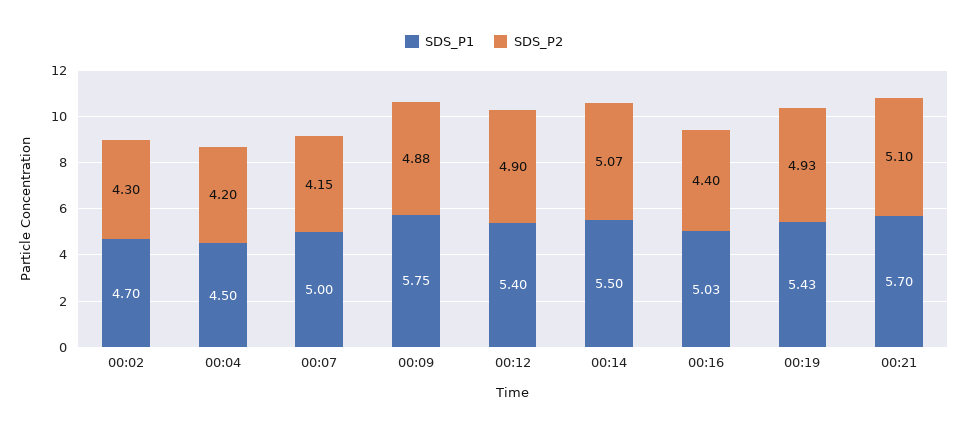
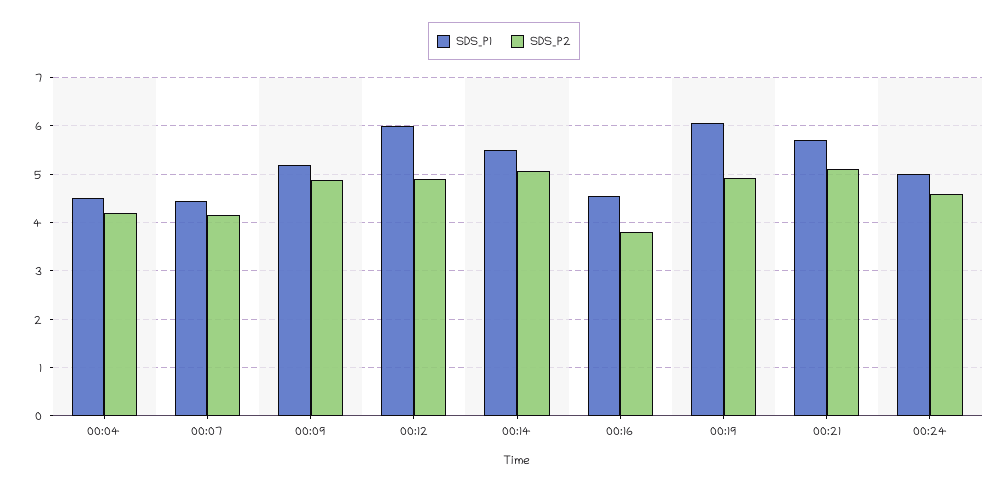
SDS_P1, 00:02: 4.7 -> none
SDS_P2, 00:02: 4.3 -> none
SDS_P1, 00:07: 5 -> 4.4
SDS_P1, 00:09: 5.75 -> 5.2
SDS_P1, 00:12: 5.4 -> 6
SDS_P1, 00:16: 5.03 -> 4.6
SDS_P2, 00:16: 4.4 -> 3.8
SDS_P1, 00:19: 5.43 -> 6
SDS_P1, 00:24: none -> 5
SDS_P2, 00:24: none -> 4.6

